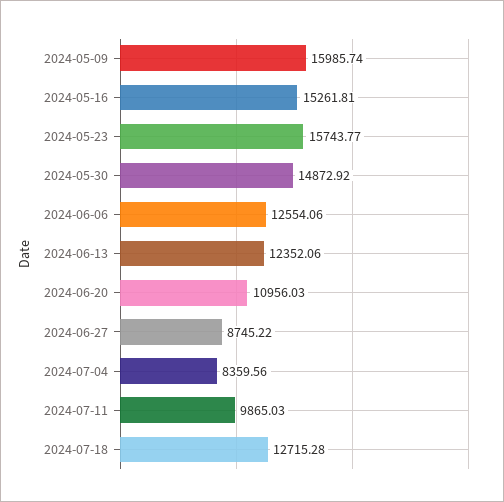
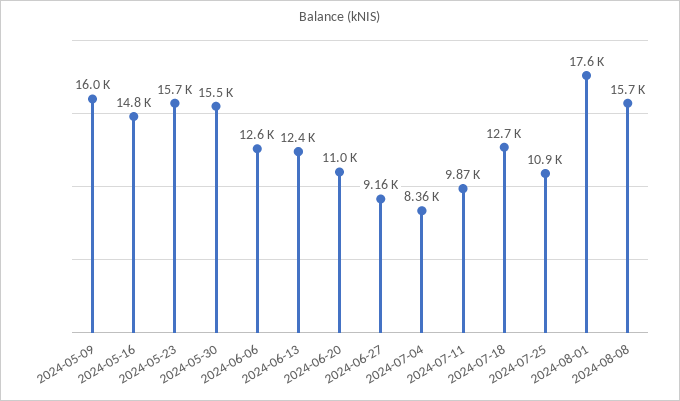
2024-05-16: 15261.81 -> 14800
2024-05-30: 14872.92 -> 15500
2024-06-27: 8745.22 -> 9160
2024-07-25: none -> 10900
2024-08-01: none -> 17600
2024-08-08: none -> 15700

